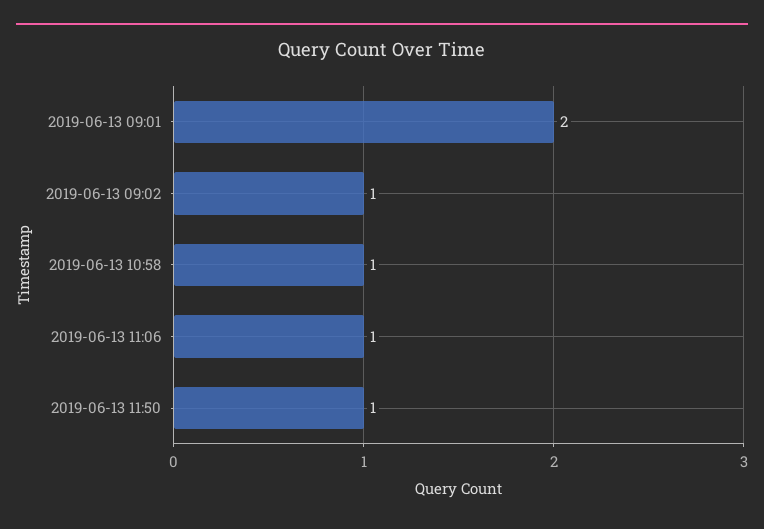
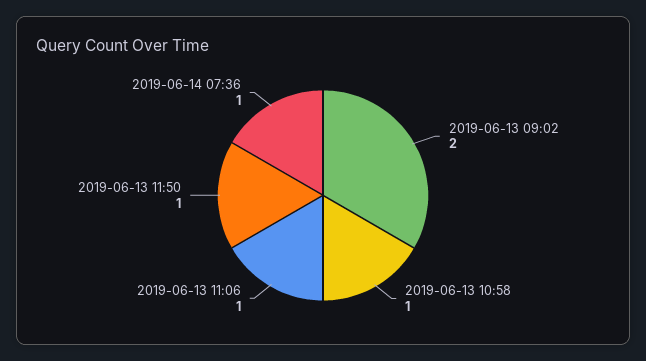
2019-06-13 09:01: 2 -> none
2019-06-13 09:02: 1 -> 2
2019-06-14 07:36: none -> 1

